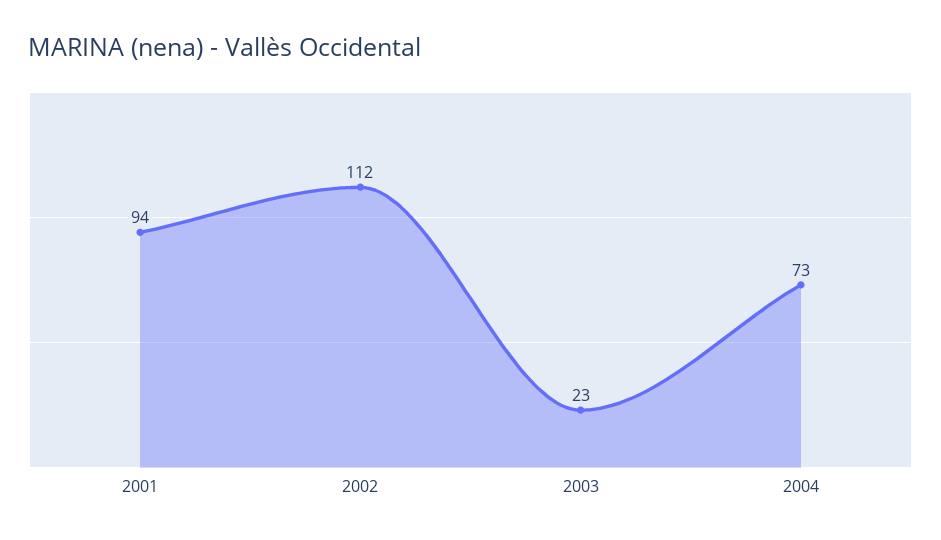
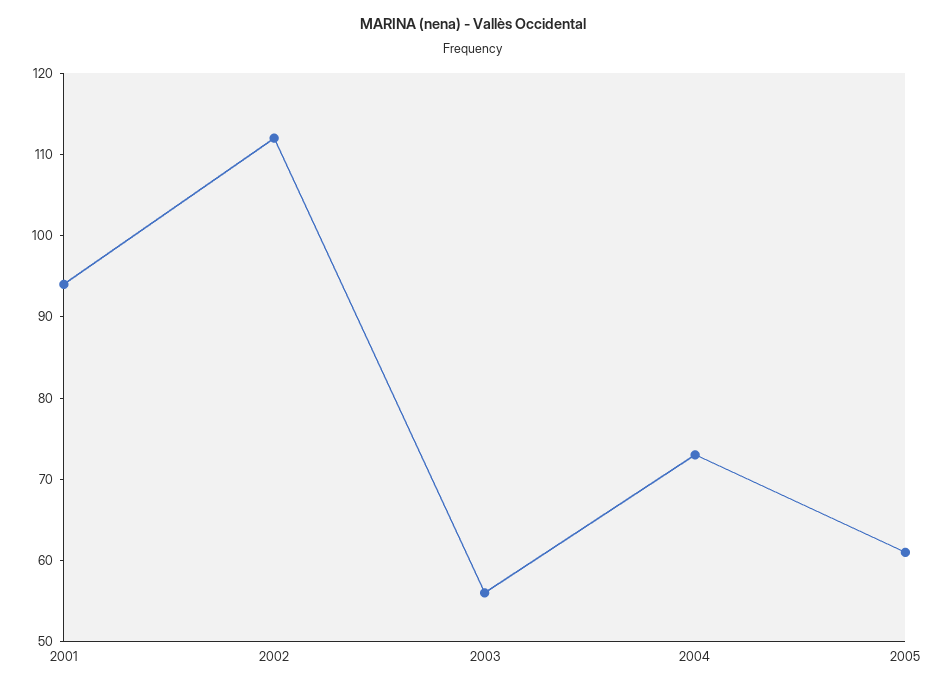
2003: 23 -> 56
2005: none -> 61

